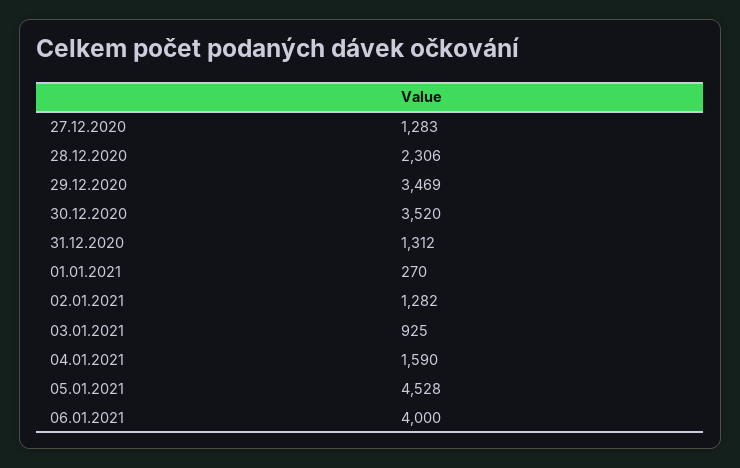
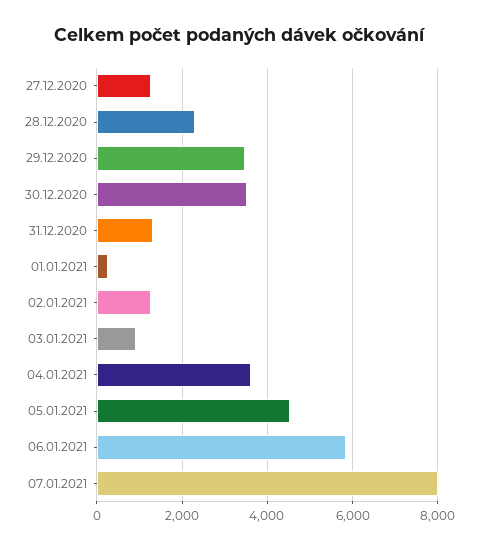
04.01.2021: 1590 -> 3600
06.01.2021: 4000 -> 5800
07.01.2021: none -> 8000

